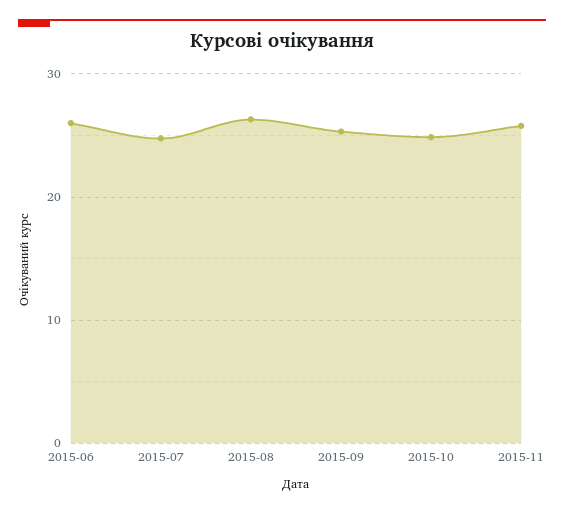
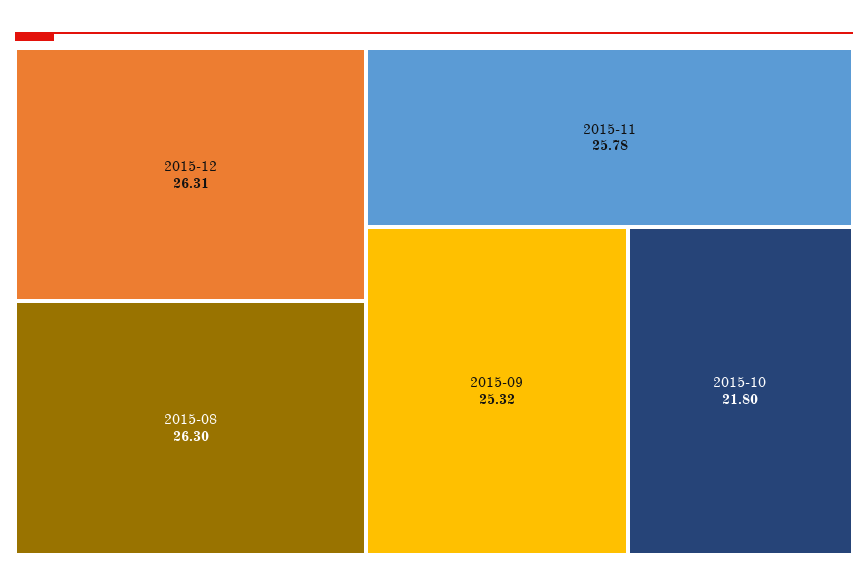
2015-06: 26 -> none
2015-07: 25 -> none
2015-10: 25 -> 21.8
2015-12: none -> 26.31

